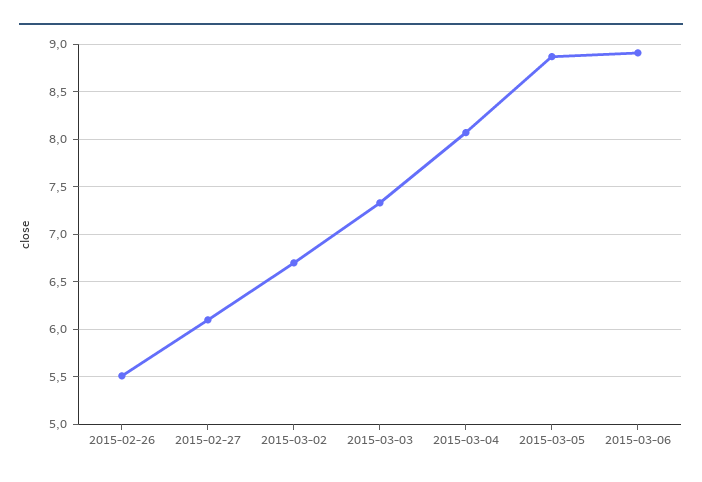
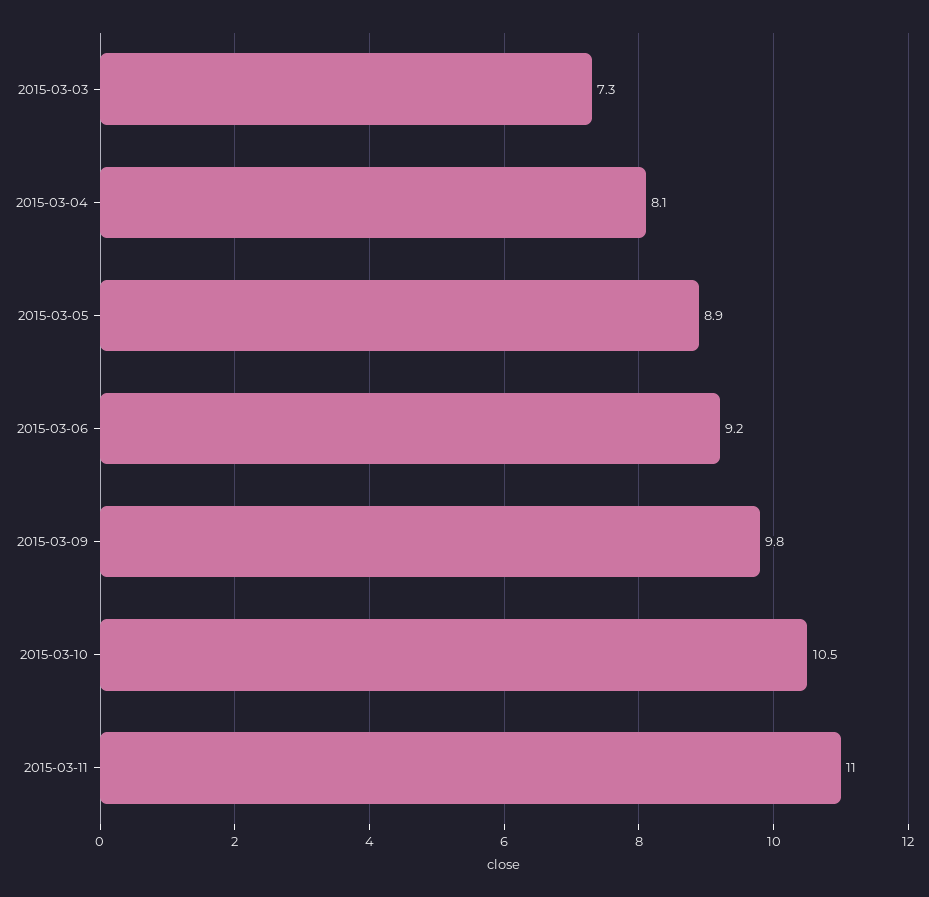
2015-02-26: 5.5 -> none
2015-02-27: 6.1 -> none
2015-03-02: 6.7 -> none
2015-03-06: 8.9 -> 9.2
2015-03-09: none -> 9.8
2015-03-10: none -> 10.5
2015-03-11: none -> 11

